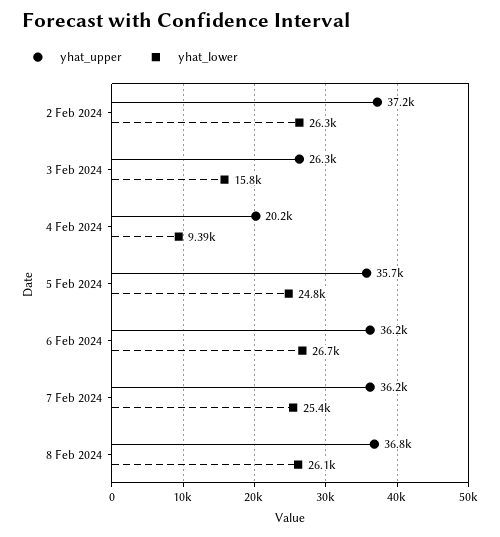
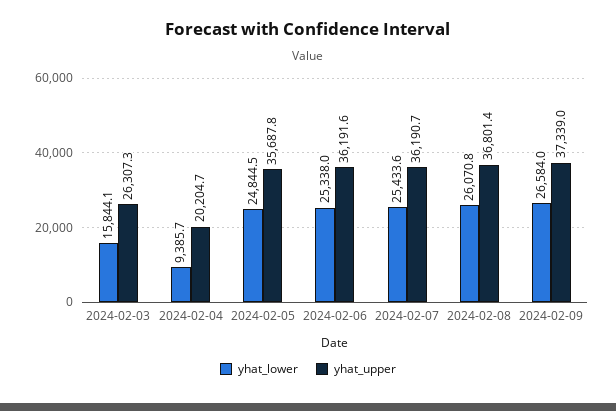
yhat_upper, 2 Feb 2024: 37200 -> none
yhat_lower, 2 Feb 2024: 26300 -> none
yhat_lower, 6 Feb 2024: 26700 -> 25338
yhat_lower, 2024-02-09: none -> 26584
yhat_upper, 2024-02-09: none -> 37339

